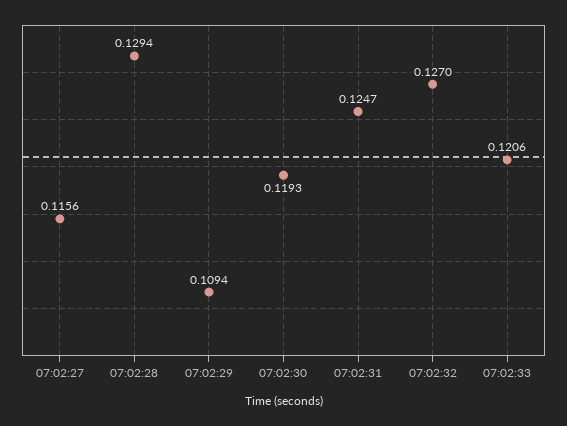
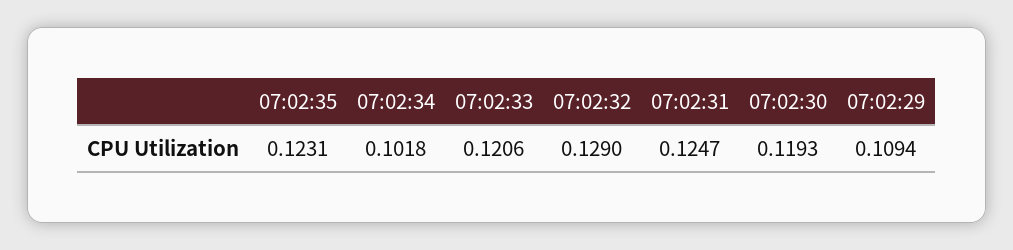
07:02:27: 0.1156 -> none
07:02:28: 0.1294 -> none
07:02:32: 0.127 -> 0.129
07:02:35: none -> 0.1231
07:02:34: none -> 0.1018

